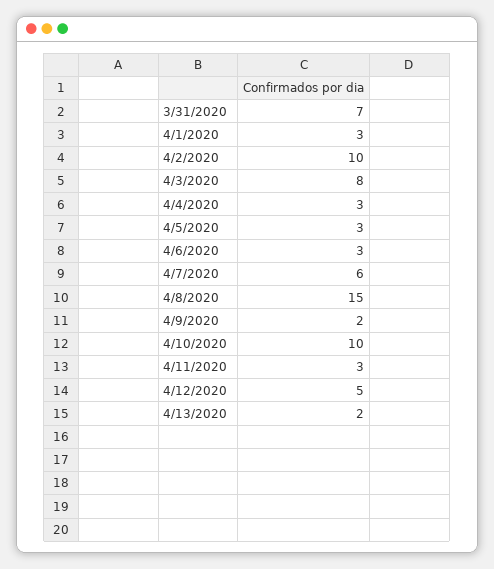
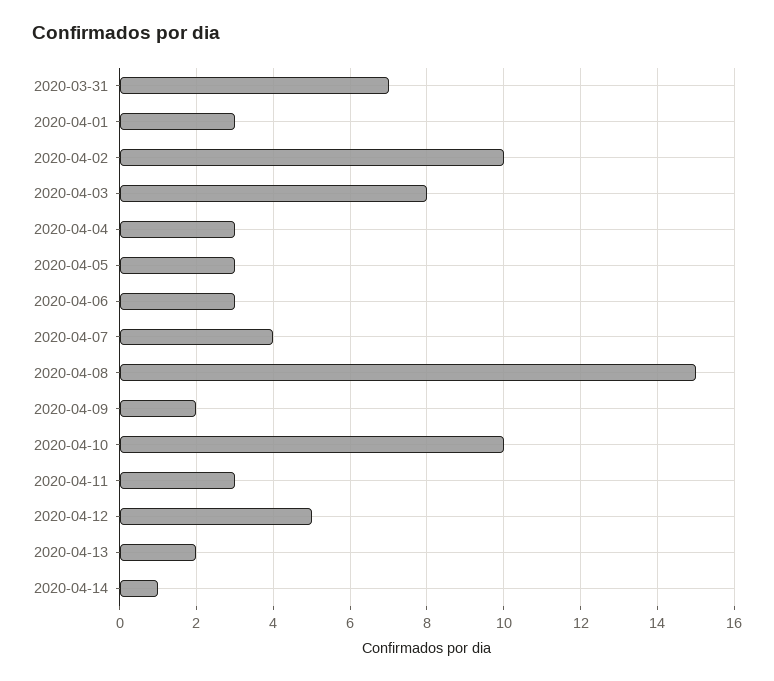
4/7/2020: 6 -> 4
2020-04-14: none -> 1

